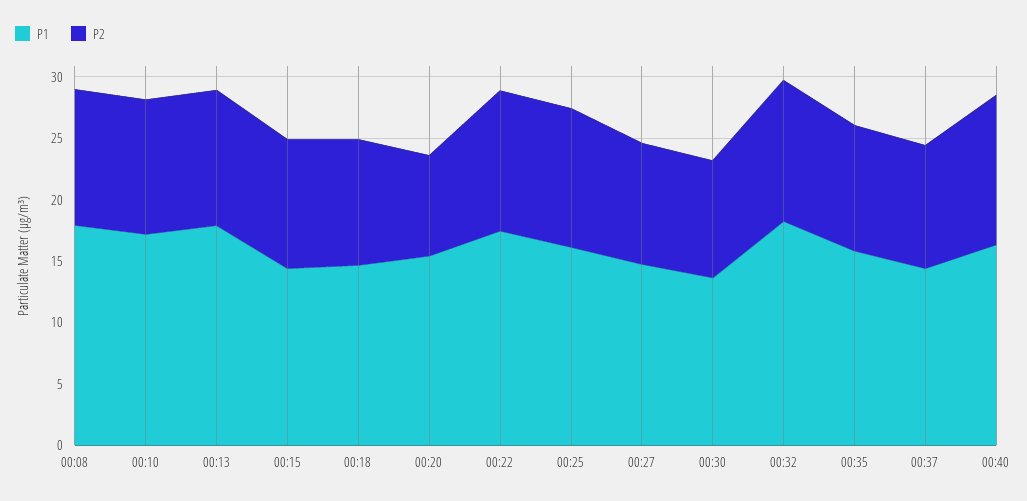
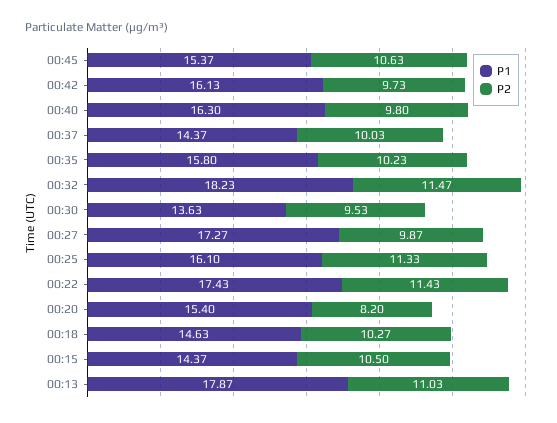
P1, 00:08: 18 -> none
P2, 00:08: 11 -> none
P1, 00:10: 17 -> none
P2, 00:10: 11 -> none
P1, 00:27: 15 -> 17.27
P2, 00:40: 12 -> 9.8
P1, 00:45: none -> 15.37
P2, 00:45: none -> 10.63
P1, 00:42: none -> 16.13
P2, 00:42: none -> 9.73

